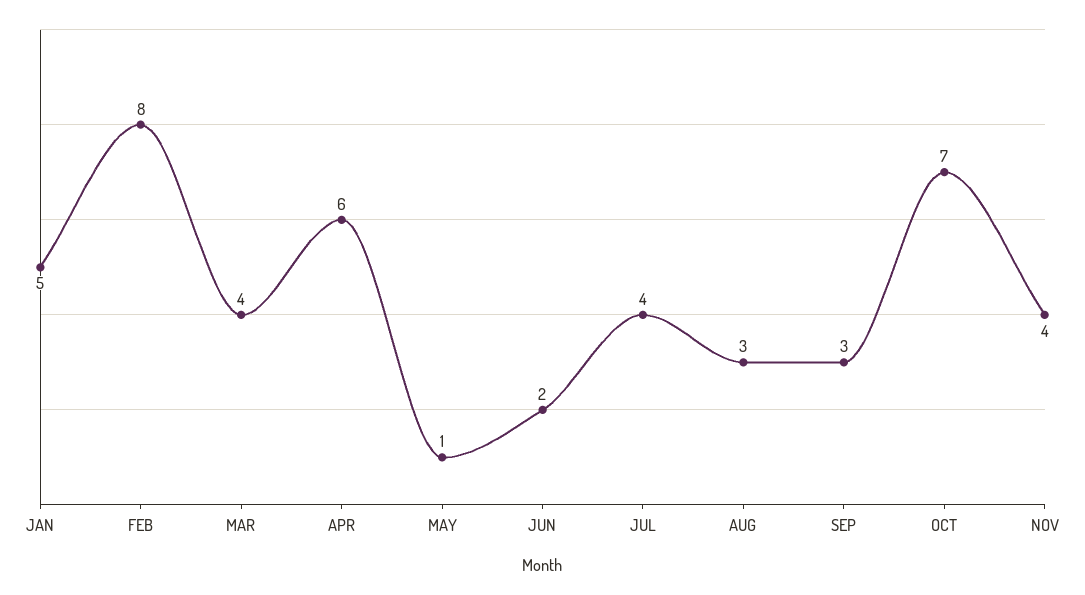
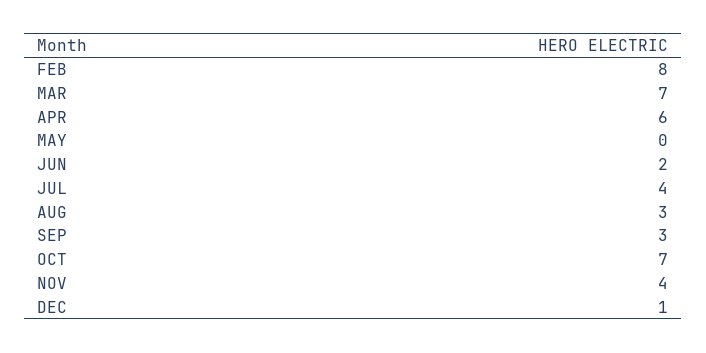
JAN: 5 -> none
MAR: 4 -> 7
MAY: 1 -> 0
DEC: none -> 1

